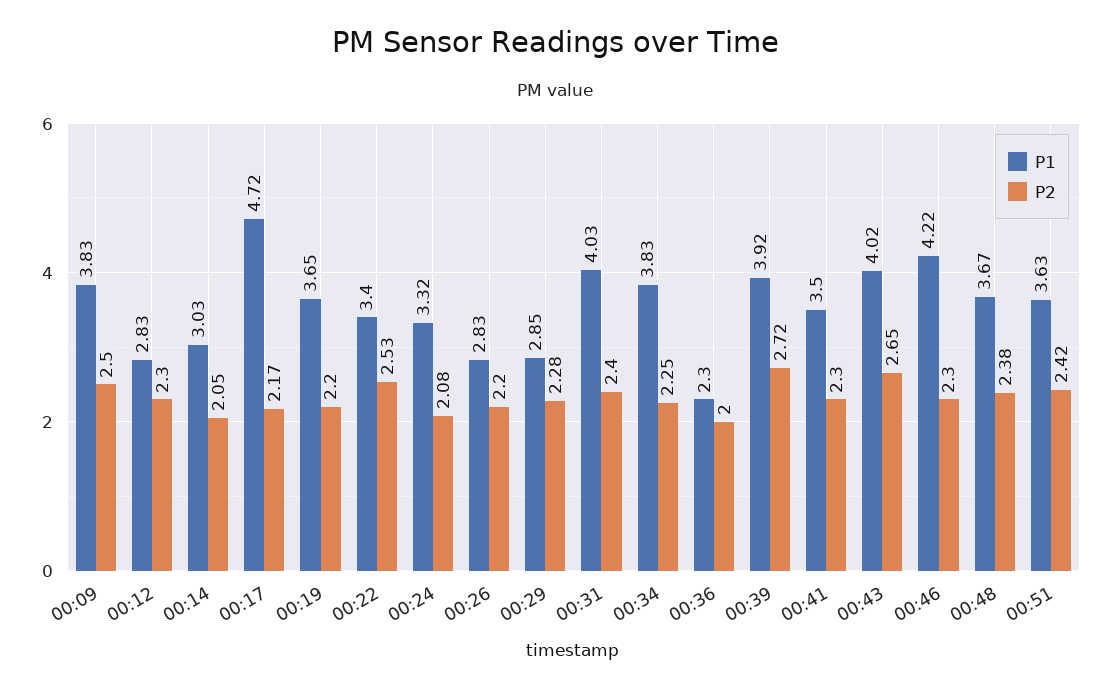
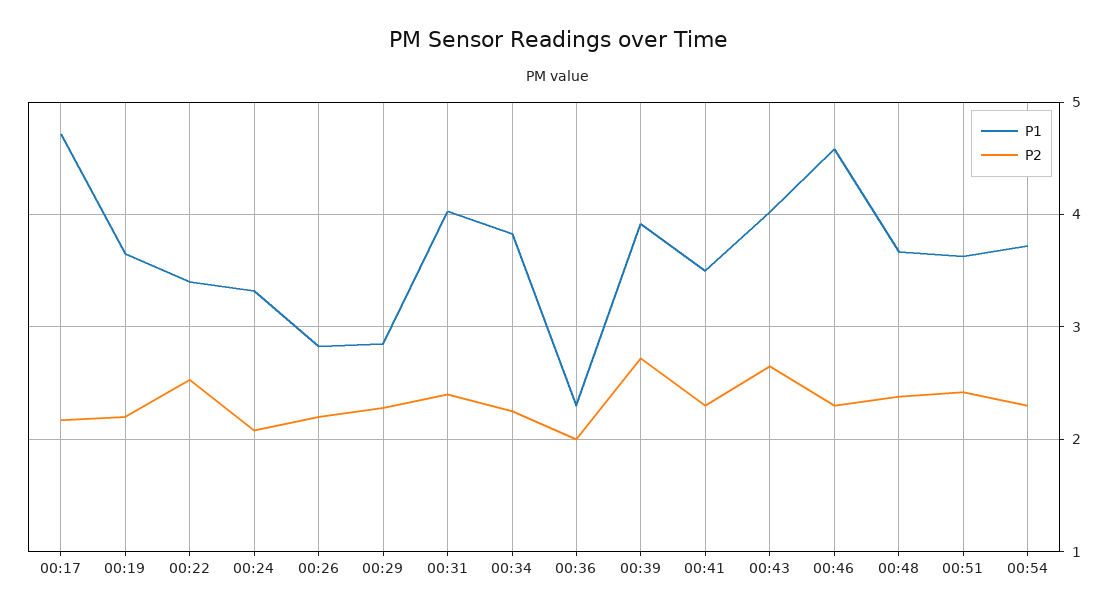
P1, 00:09: 3.83 -> none
P2, 00:09: 2.5 -> none
P1, 00:12: 2.83 -> none
P2, 00:12: 2.3 -> none
P1, 00:14: 3.03 -> none
P2, 00:14: 2.05 -> none
P1, 00:46: 4.22 -> 4.6
P1, 00:54: none -> 3.7
P2, 00:54: none -> 2.3

